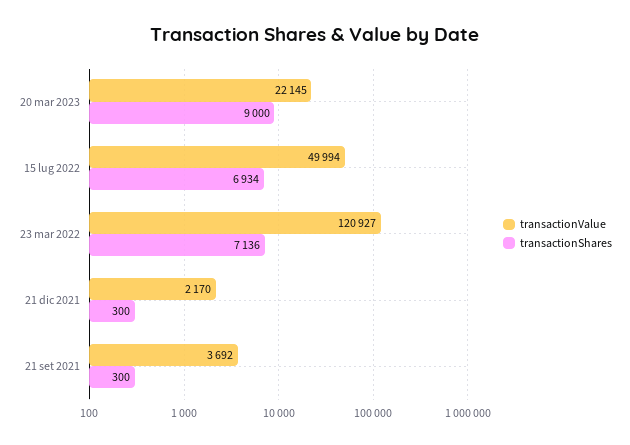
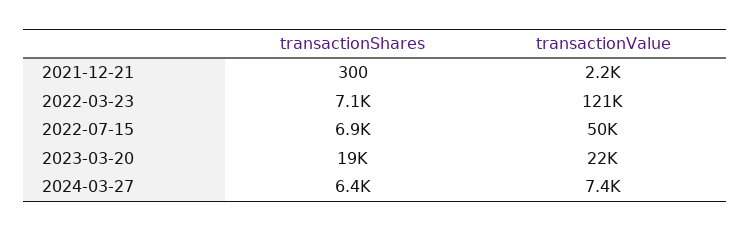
transactionShares, 20 mar 2023: 9000 -> 19000
transactionValue, 21 set 2021: 3692 -> none
transactionShares, 21 set 2021: 300 -> none
transactionShares, 2024-03-27: none -> 6400
transactionValue, 2024-03-27: none -> 7400

